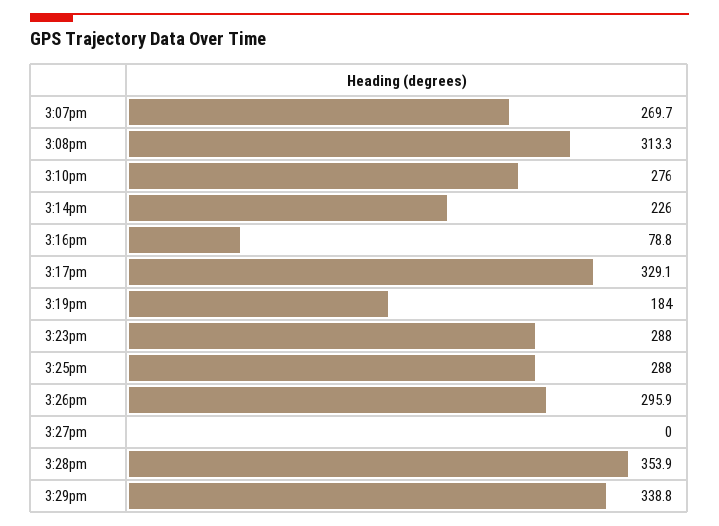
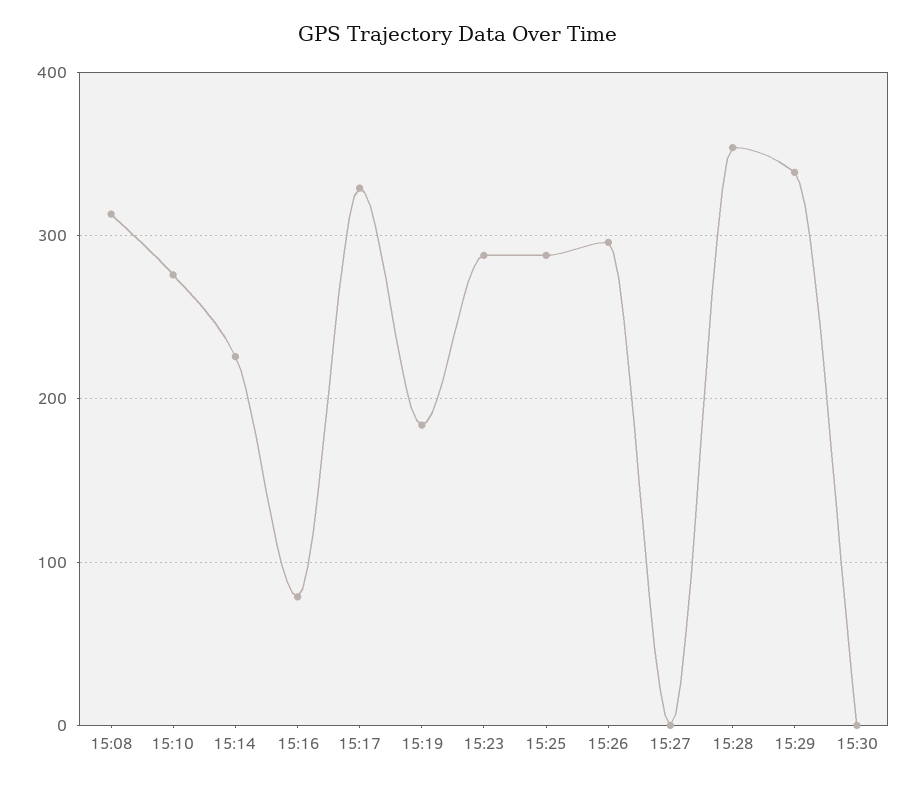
3:07pm: 269.7 -> none
15:30: none -> 0

